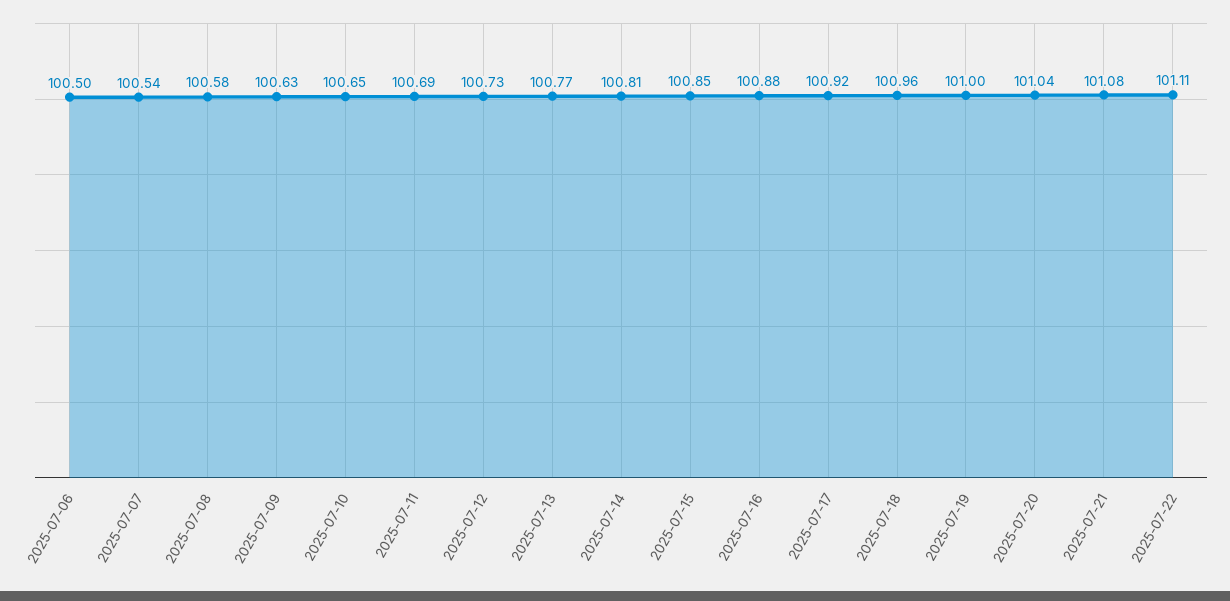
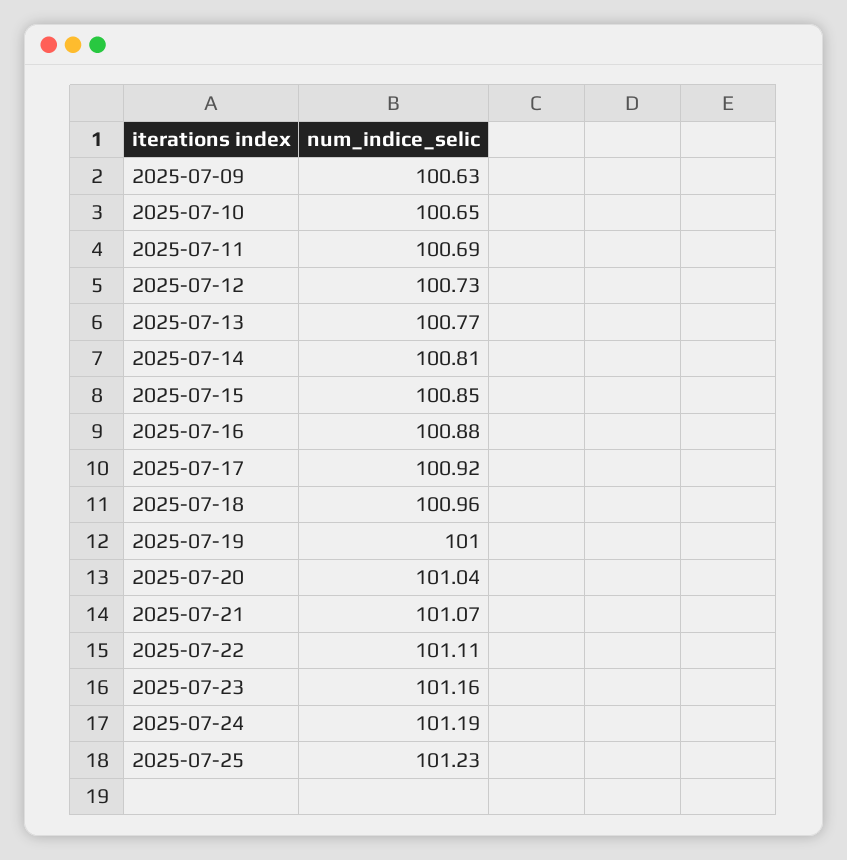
2025-07-06: 100.5 -> none
2025-07-07: 100.54 -> none
2025-07-08: 100.58 -> none
2025-07-21: 101.08 -> 101.07
2025-07-23: none -> 101.16
2025-07-24: none -> 101.19
2025-07-25: none -> 101.23

